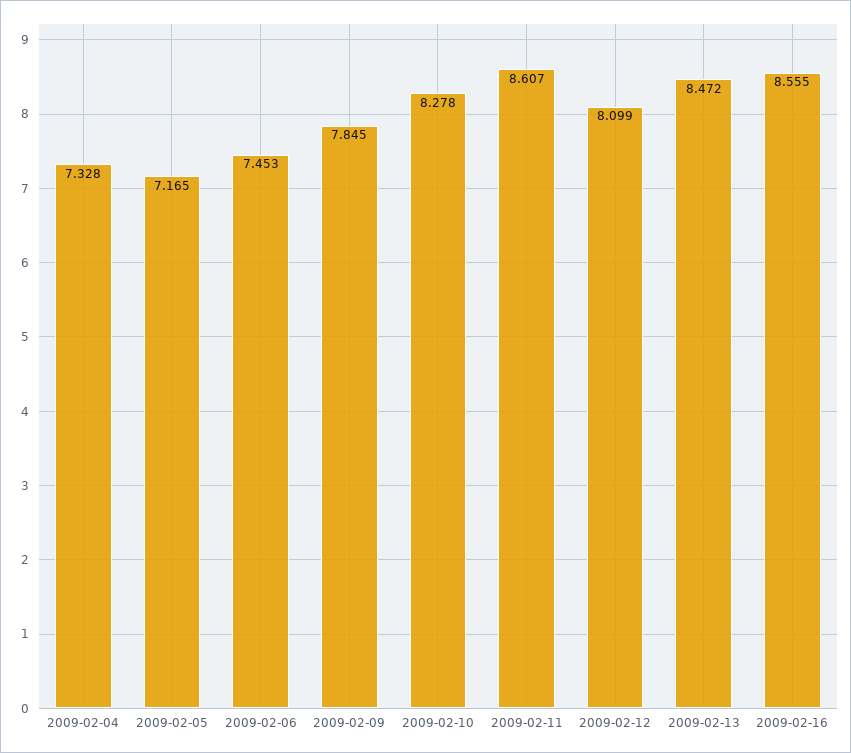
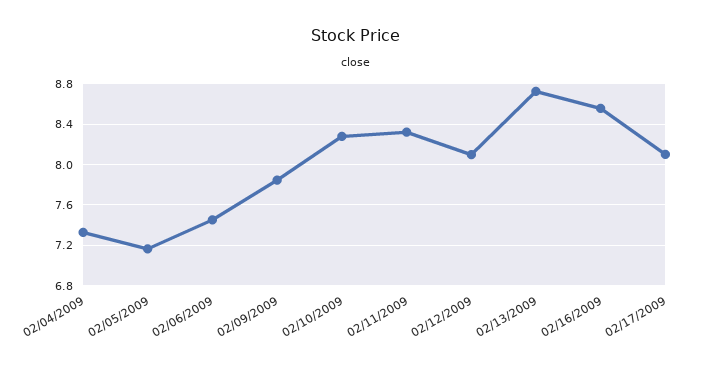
2009-02-11: 8.607 -> 8.3
2009-02-13: 8.472 -> 8.7
02/17/2009: none -> 8.1

